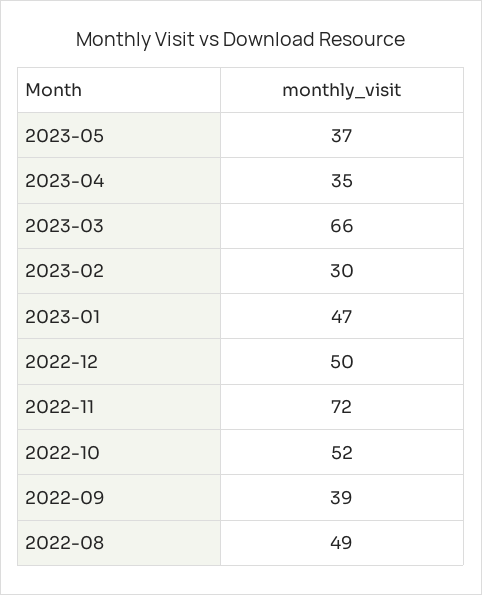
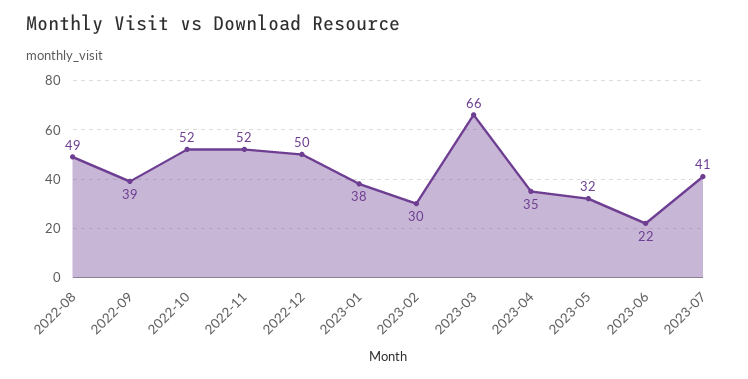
2023-05: 37 -> 32
2023-01: 47 -> 38
2022-11: 72 -> 52
2023-06: none -> 22
2023-07: none -> 41

